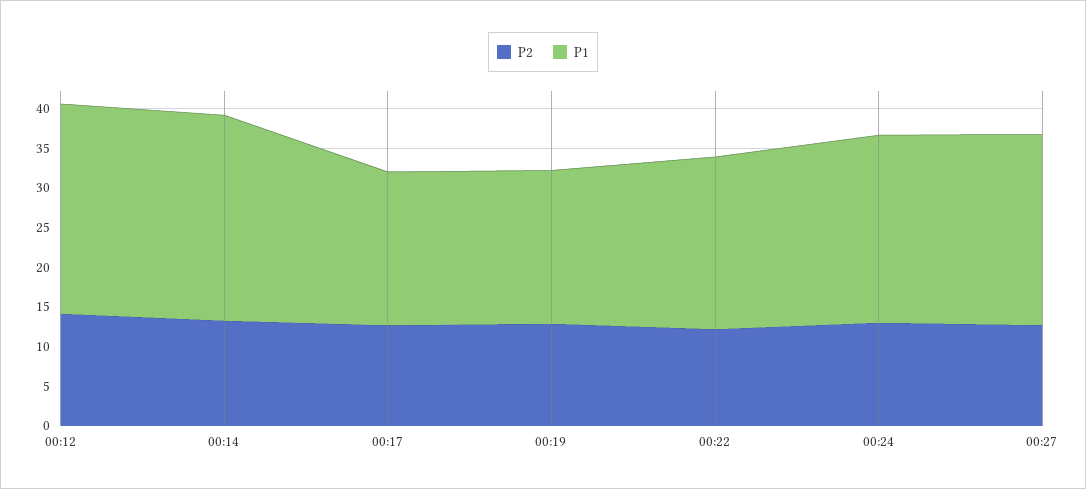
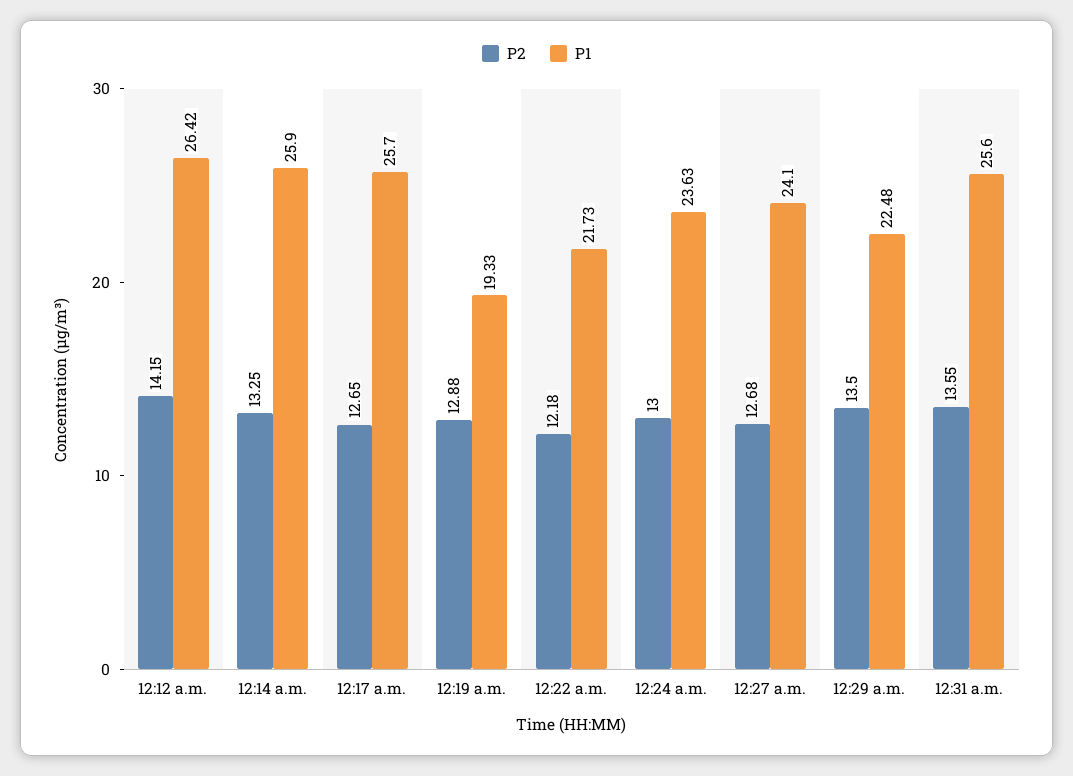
P1, 00:17: 20 -> 25.7
P2, 12:29 a.m.: none -> 13.5
P1, 12:29 a.m.: none -> 22.48
P2, 12:31 a.m.: none -> 13.55
P1, 12:31 a.m.: none -> 25.6

